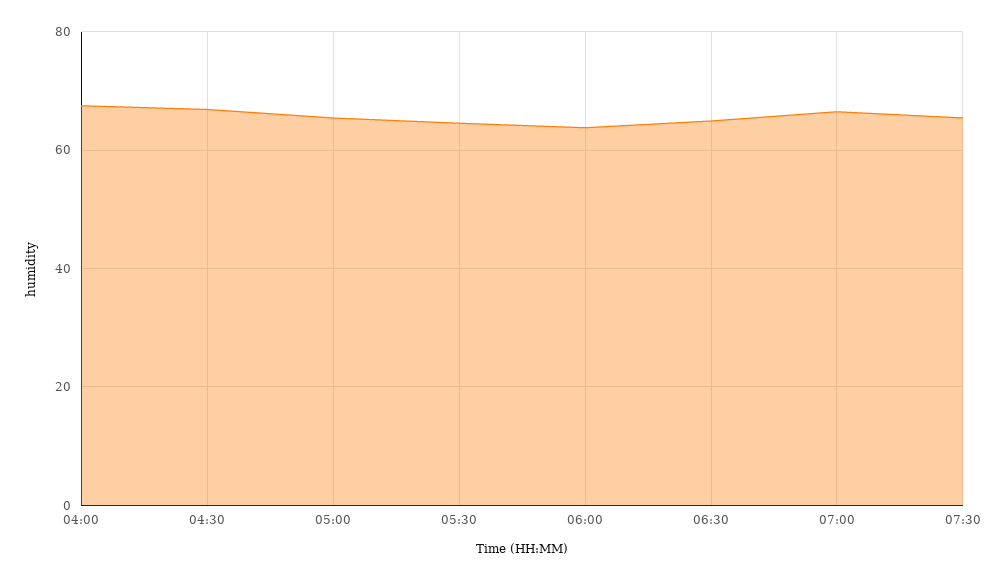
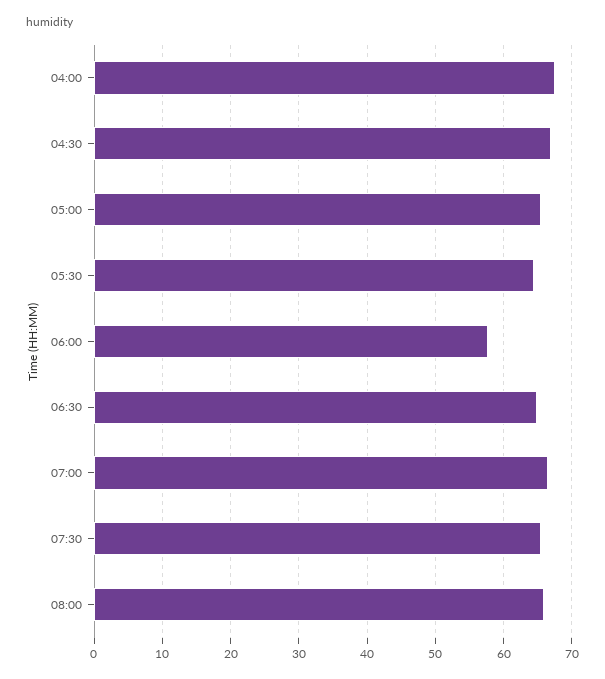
06:00: 64 -> 58
08:00: none -> 66

